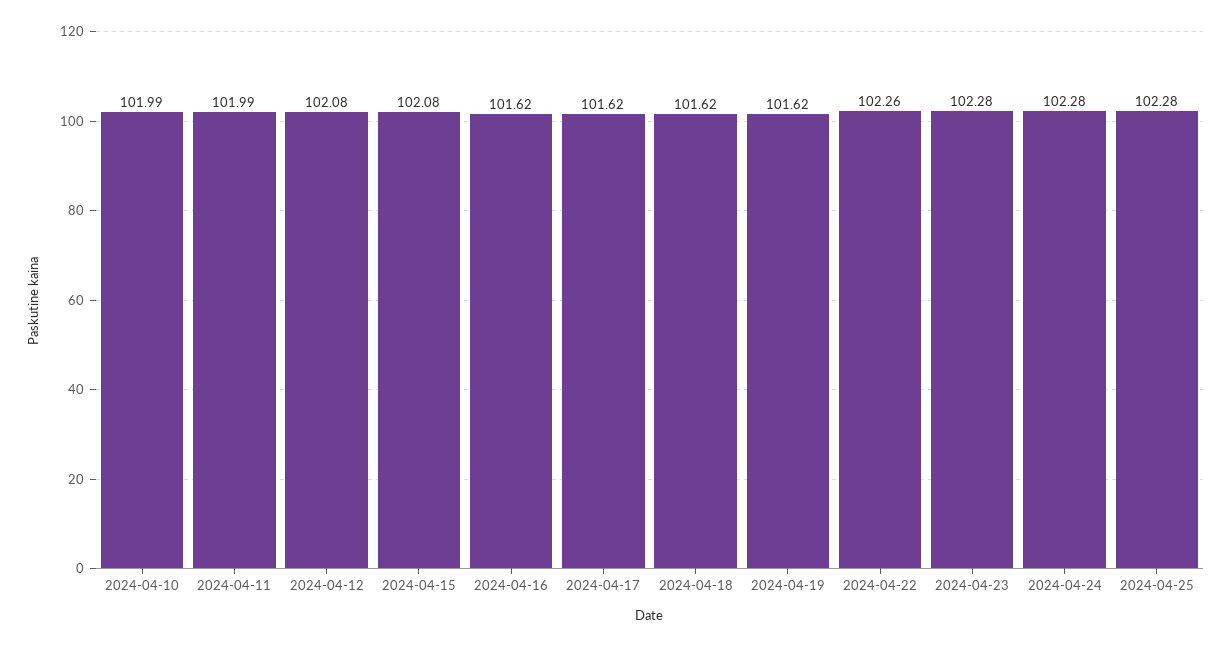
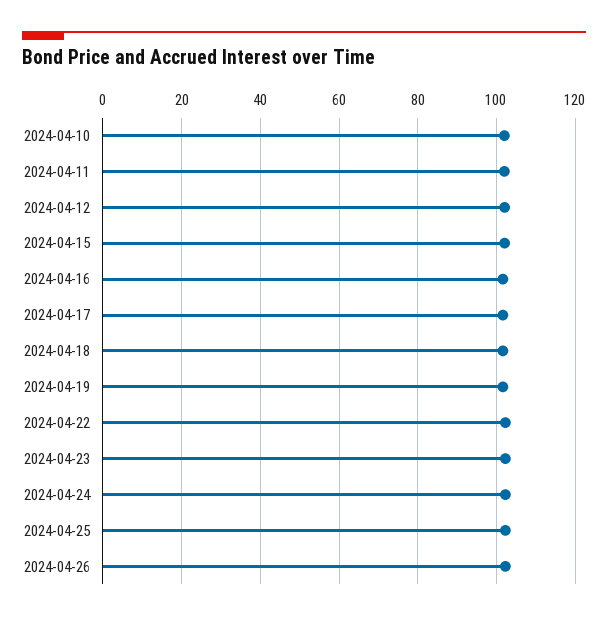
2024-04-26: none -> 102

